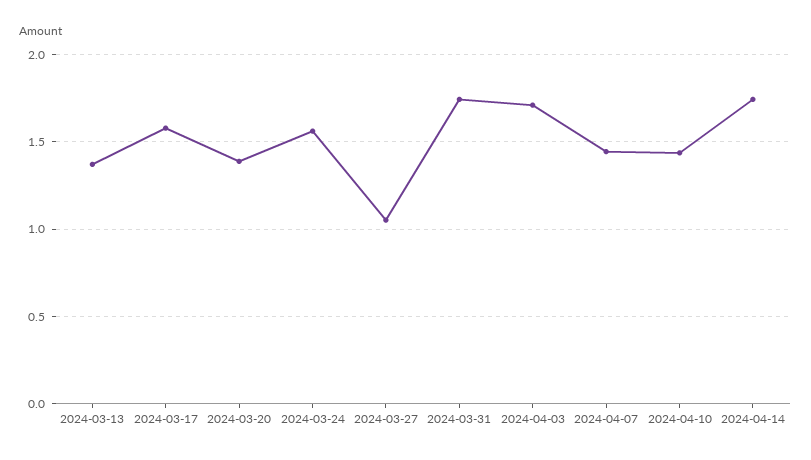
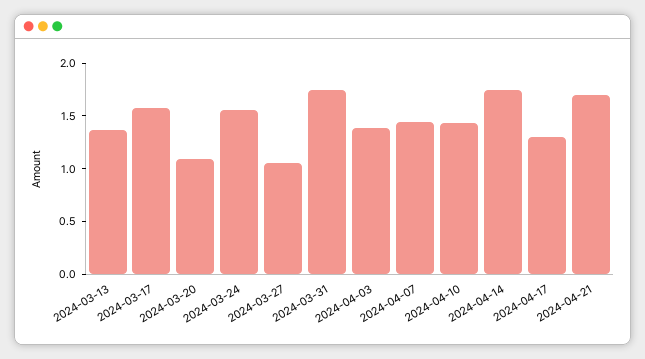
2024-03-20: 1.4 -> 1.1
2024-04-03: 1.7 -> 1.4
2024-04-17: none -> 1.3
2024-04-21: none -> 1.7

